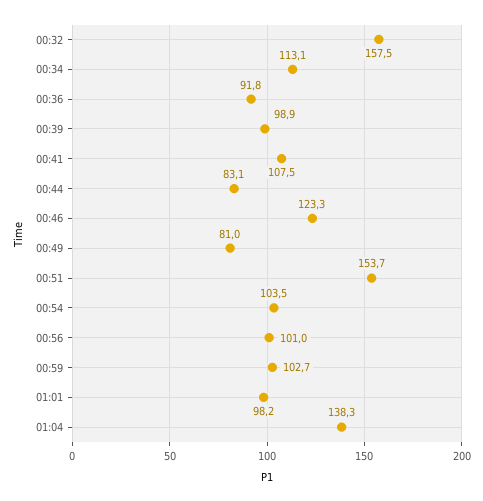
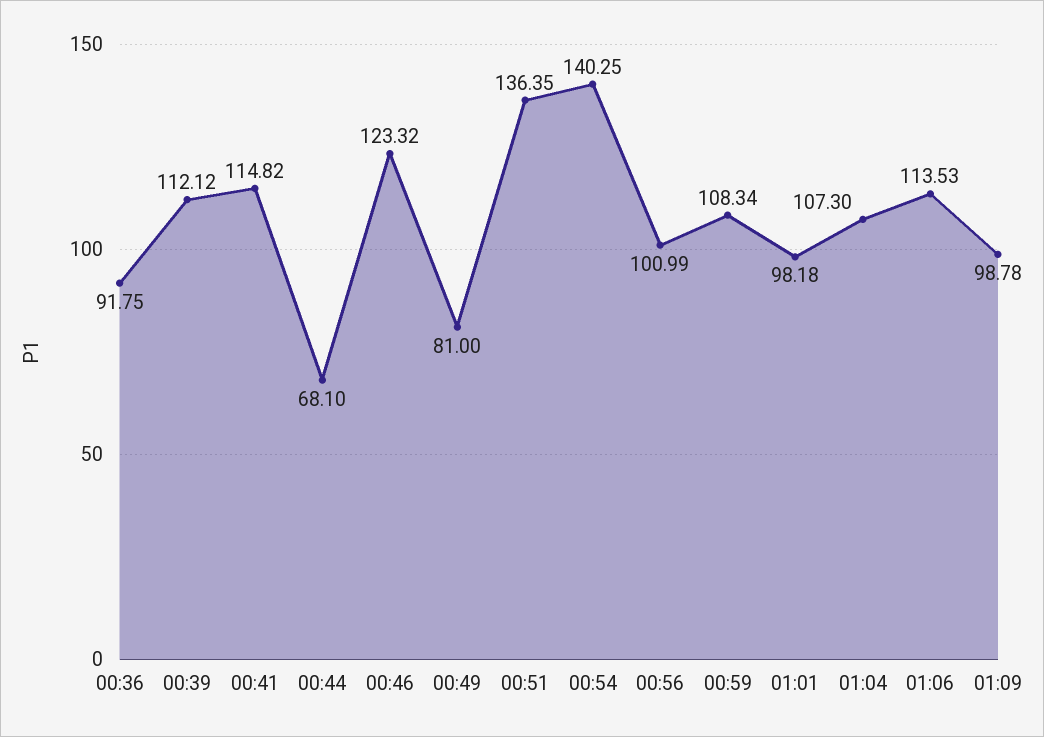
00:32: 157.5 -> none
00:34: 113.1 -> none
00:39: 98.9 -> 112.12
00:41: 107.5 -> 114.82
00:44: 83.1 -> 68.1
00:51: 153.7 -> 136.35
00:54: 103.5 -> 140.25
00:59: 102.7 -> 108.34
01:04: 138.3 -> 107.3
01:06: none -> 113.53
01:09: none -> 98.78

